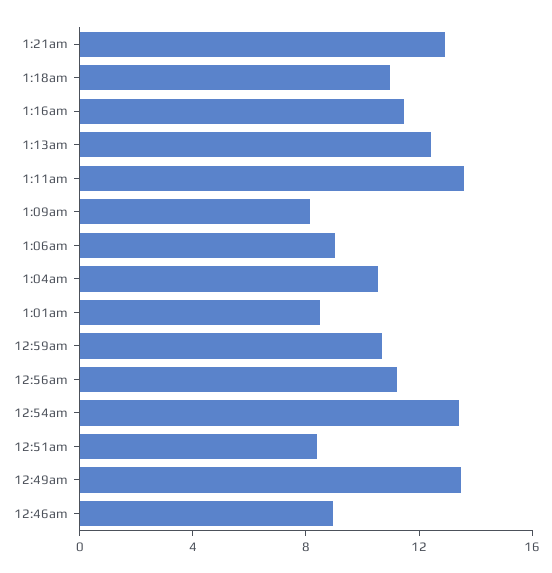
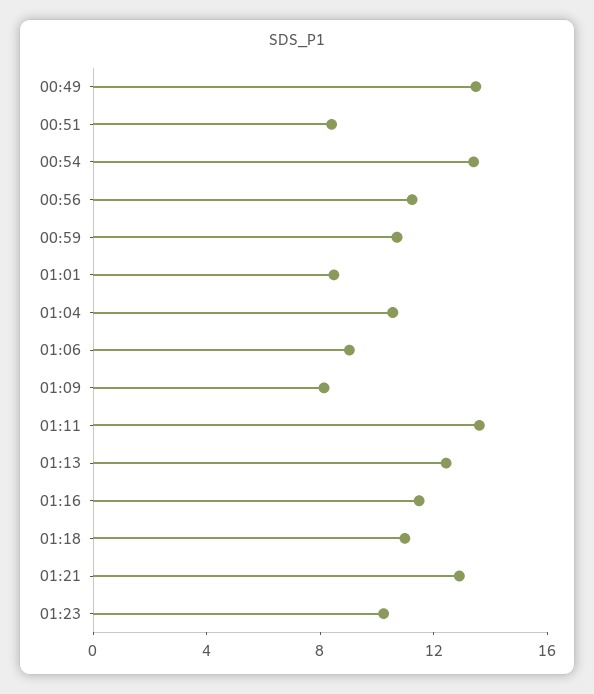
12:46am: 9 -> none
01:23: none -> 10

